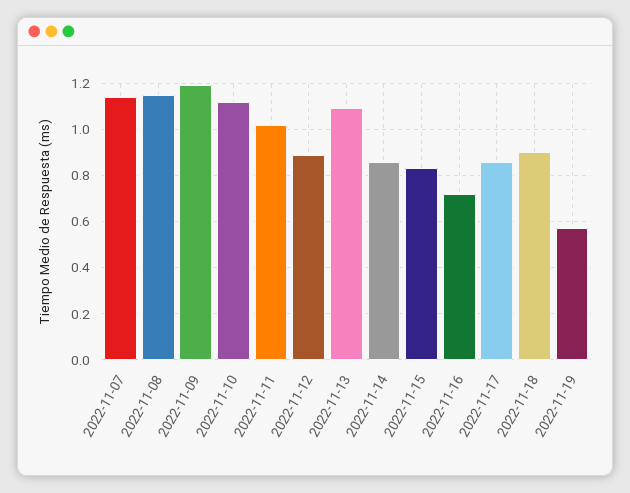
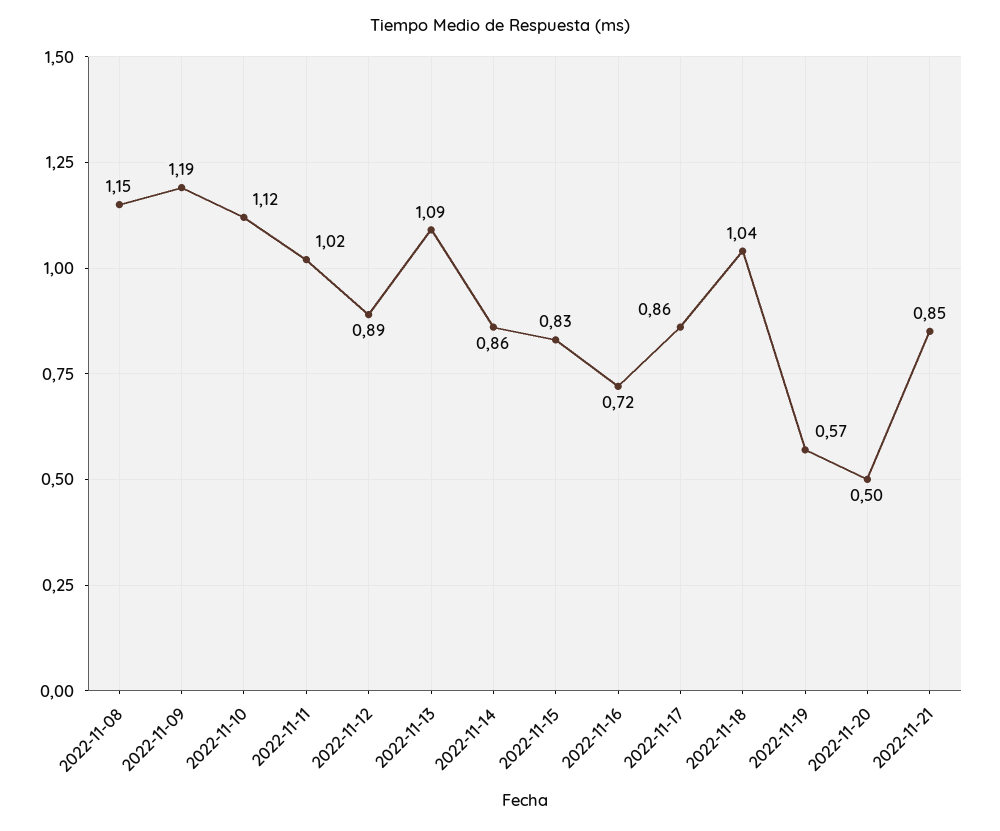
2022-11-07: 1.15 -> none
2022-11-18: 0.9 -> 1.04
2022-11-20: none -> 0.5
2022-11-21: none -> 0.85

